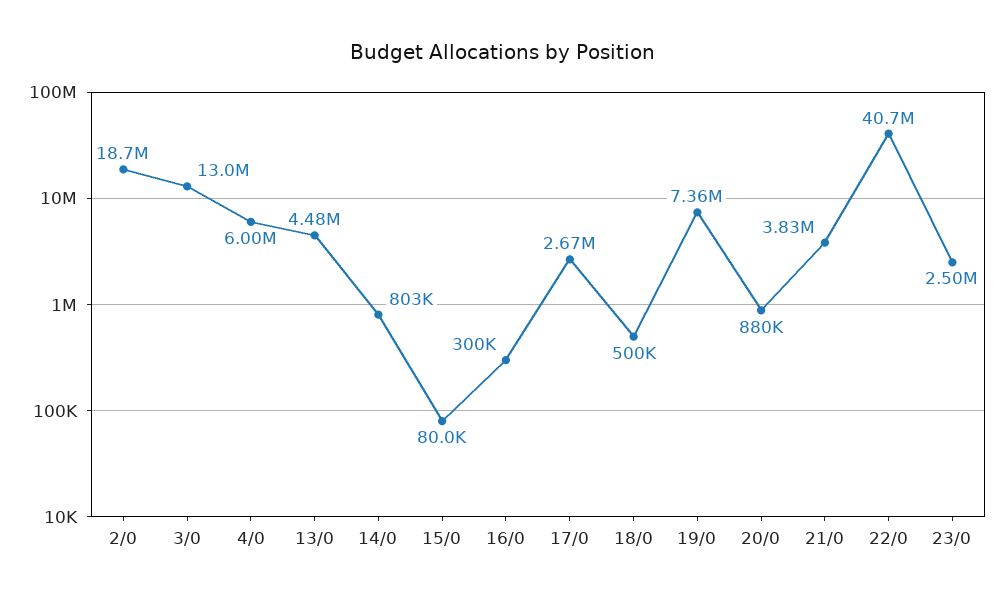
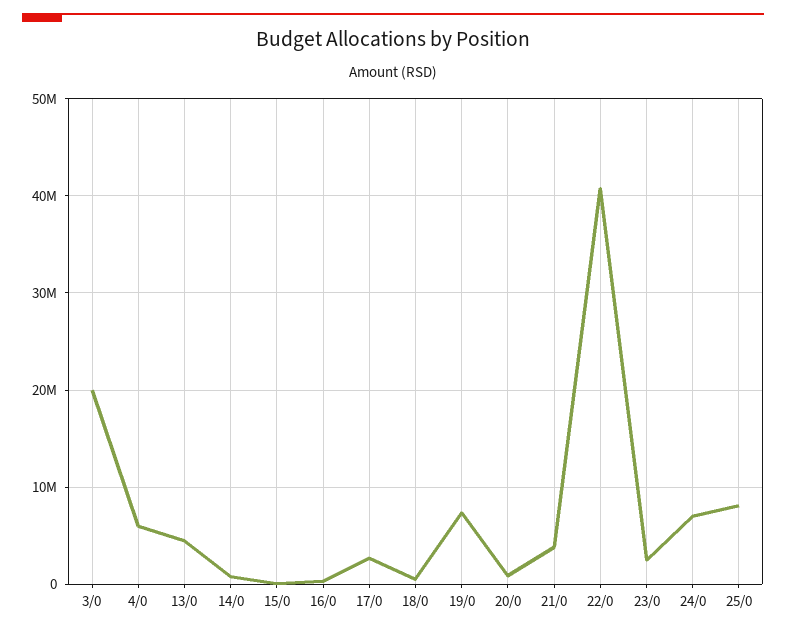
2/0: 18700000 -> none
3/0: 13000000 -> 20000000
24/0: none -> 7000000
25/0: none -> 8000000

